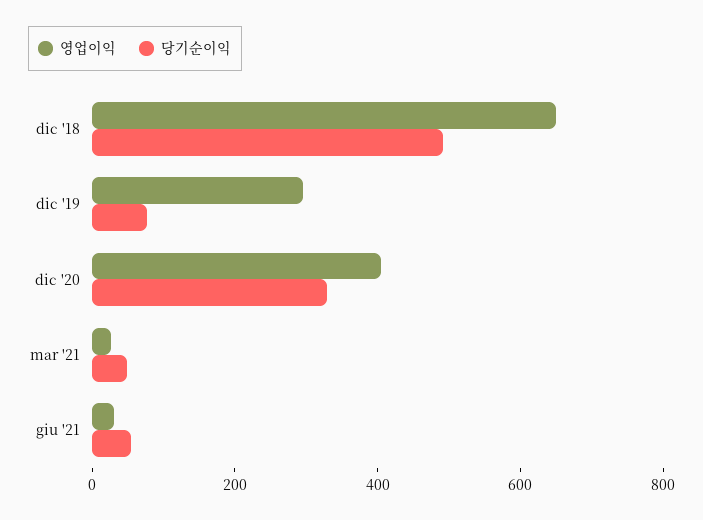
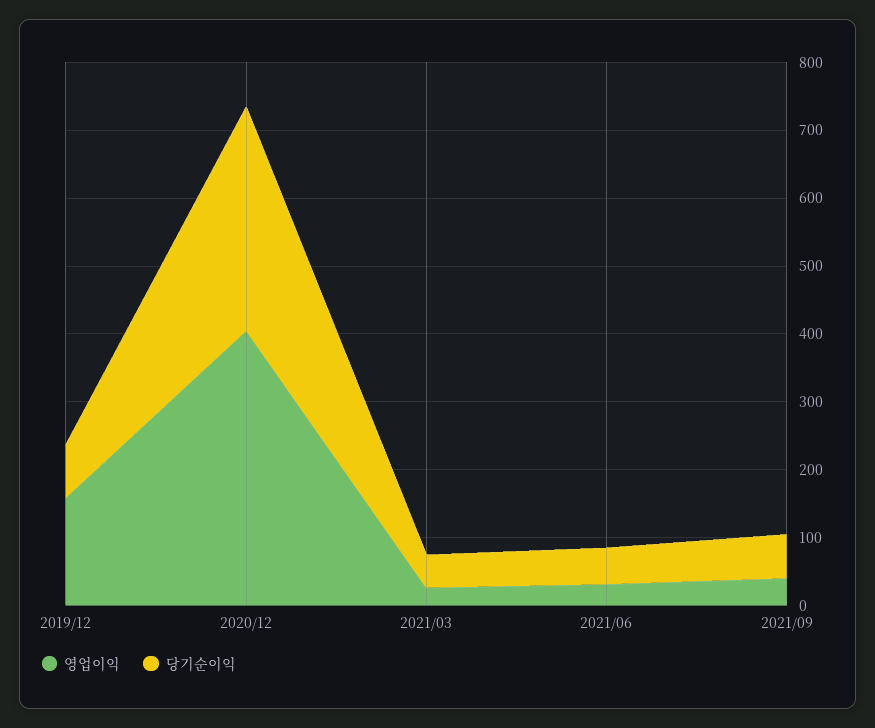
영업이익, dic '18: 650 -> none
당기순이익, dic '18: 500 -> none
영업이익, dic '19: 300 -> 160
영업이익, 2021/09: none -> 40
당기순이익, 2021/09: none -> 60

